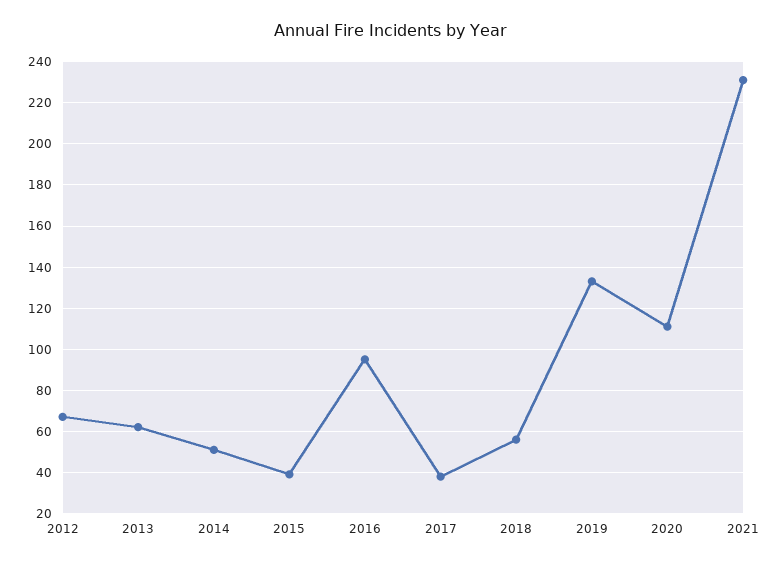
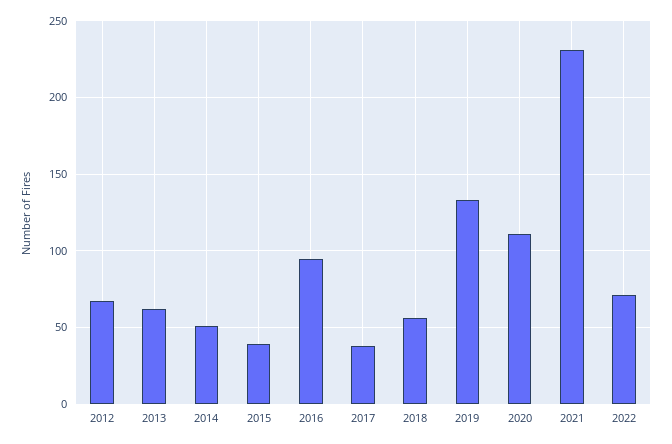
2022: none -> 70

